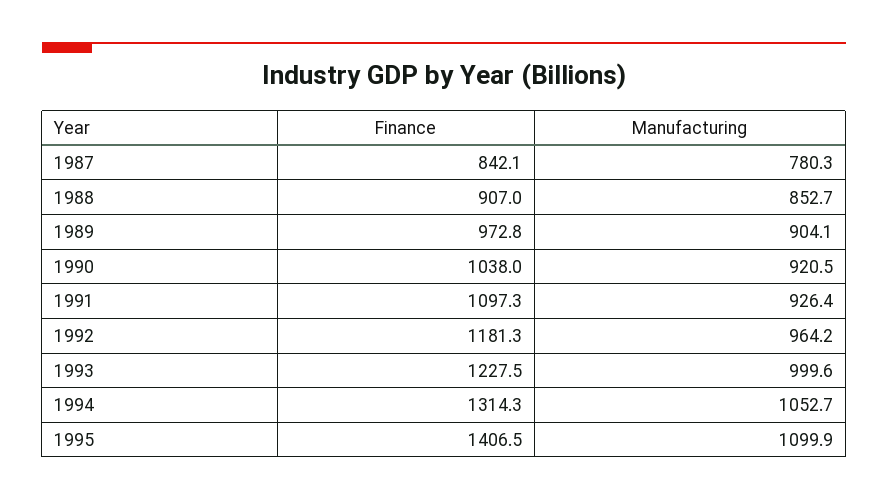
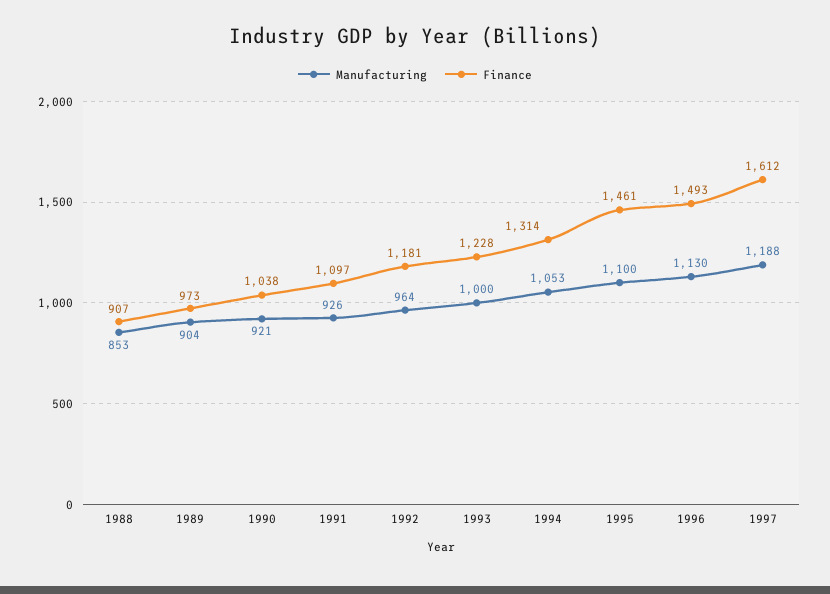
Finance, 1987: 842.1 -> none
Manufacturing, 1987: 780.3 -> none
Finance, 1995: 1406.5 -> 1461
Manufacturing, 1996: none -> 1130
Finance, 1996: none -> 1493
Manufacturing, 1997: none -> 1188
Finance, 1997: none -> 1612

